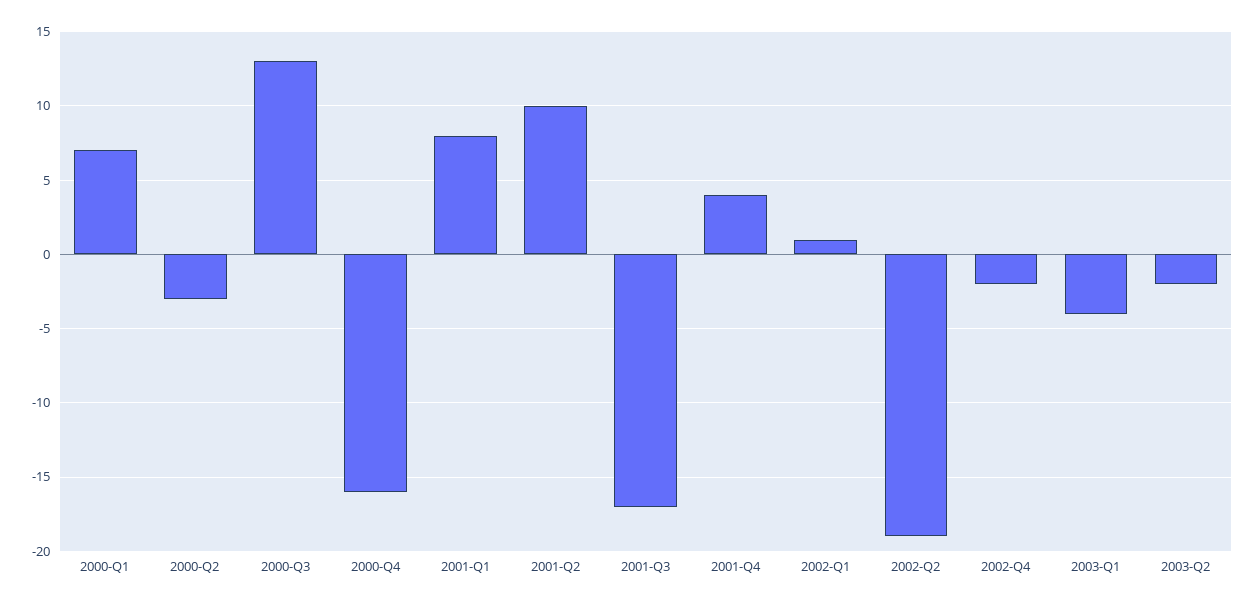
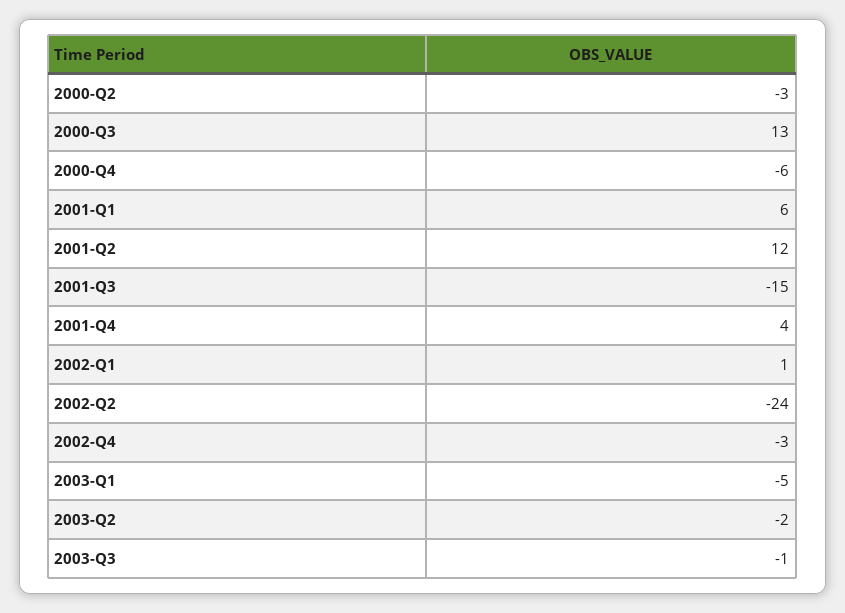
2000-Q1: 7 -> none
2000-Q4: -16 -> -6
2001-Q1: 8 -> 6
2001-Q2: 10 -> 12
2001-Q3: -17 -> -15
2002-Q2: -19 -> -24
2002-Q4: -2 -> -3
2003-Q1: -4 -> -5
2003-Q3: none -> -1

